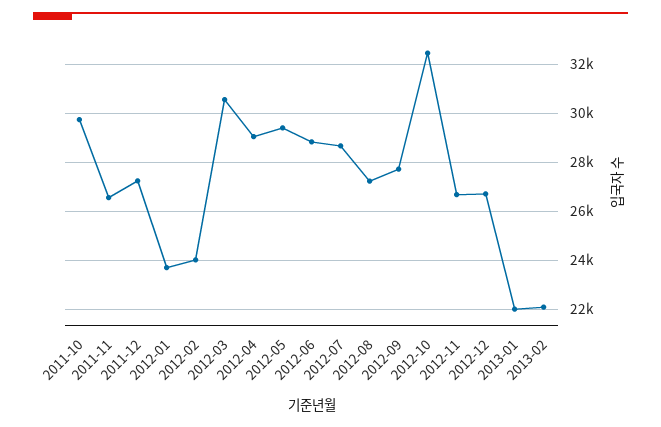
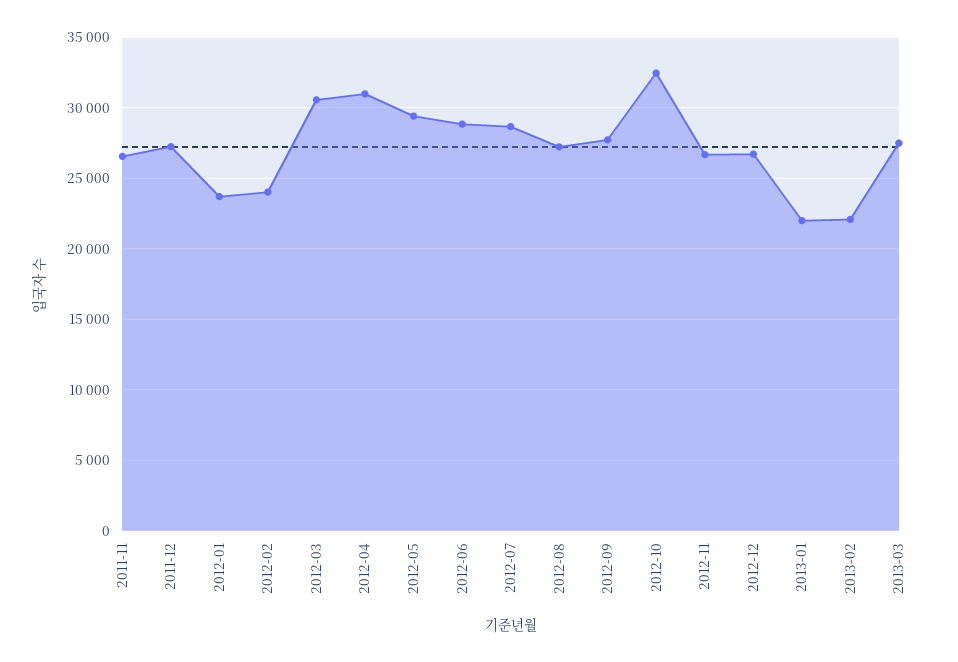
2011-10: 29750 -> none
2012-04: 29000 -> 31000
2013-03: none -> 27500

